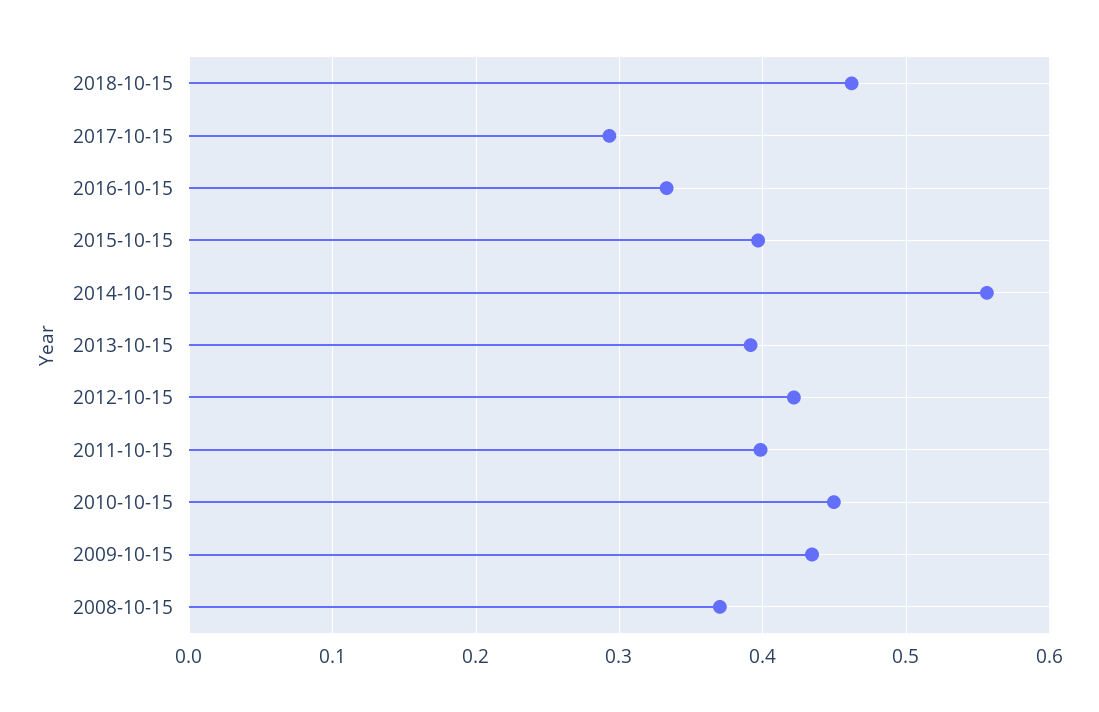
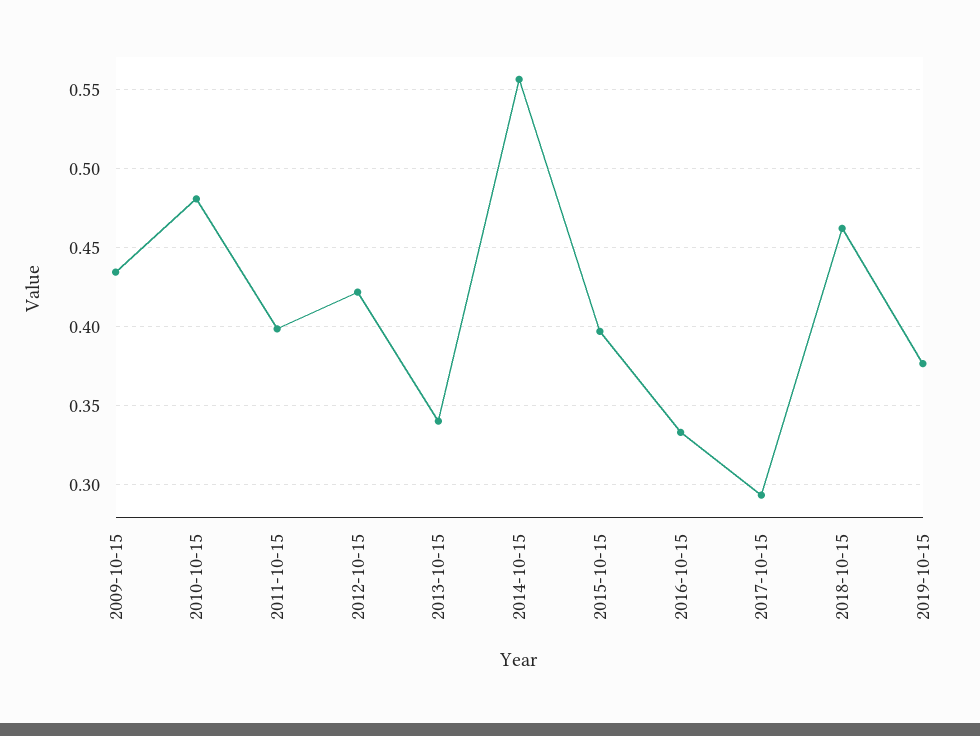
2013-10-15: 0.39 -> 0.34
2010-10-15: 0.45 -> 0.48
2008-10-15: 0.37 -> none
2019-10-15: none -> 0.375

